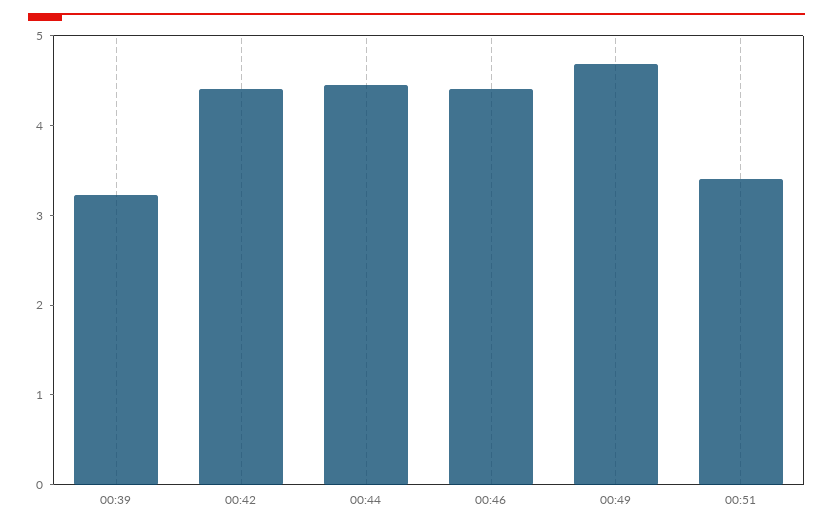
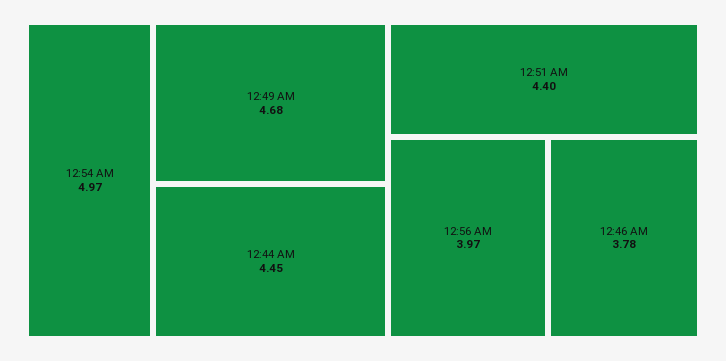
00:39: 3.2 -> none
00:42: 4.4 -> none
00:46: 4.4 -> 3.78
00:51: 3.4 -> 4.4
12:54 AM: none -> 4.97
12:56 AM: none -> 3.97

